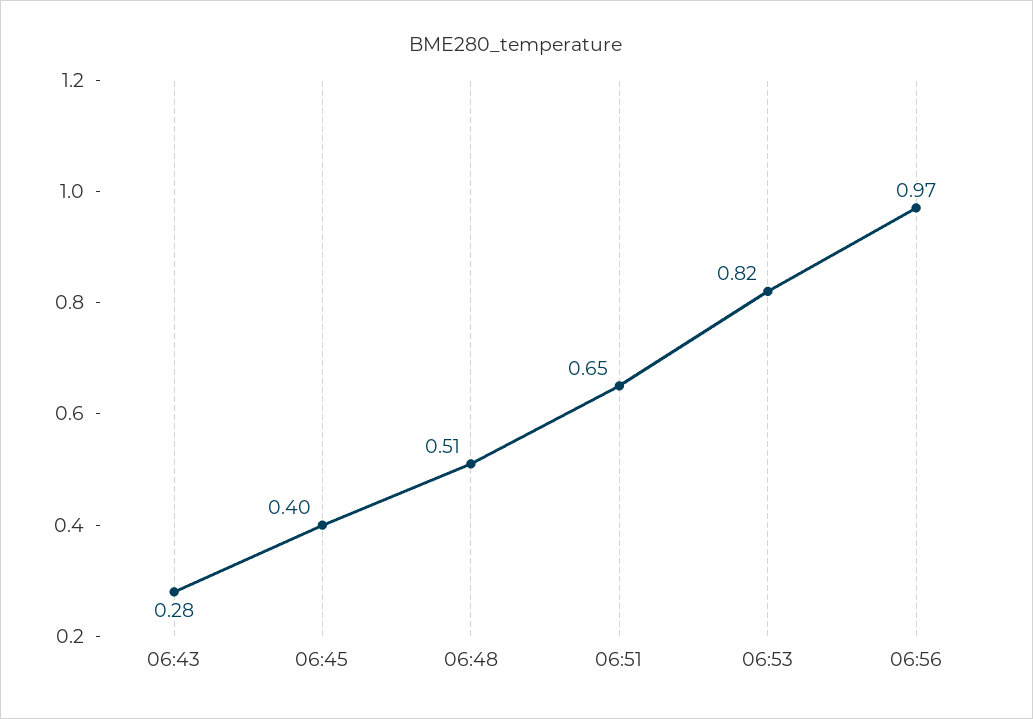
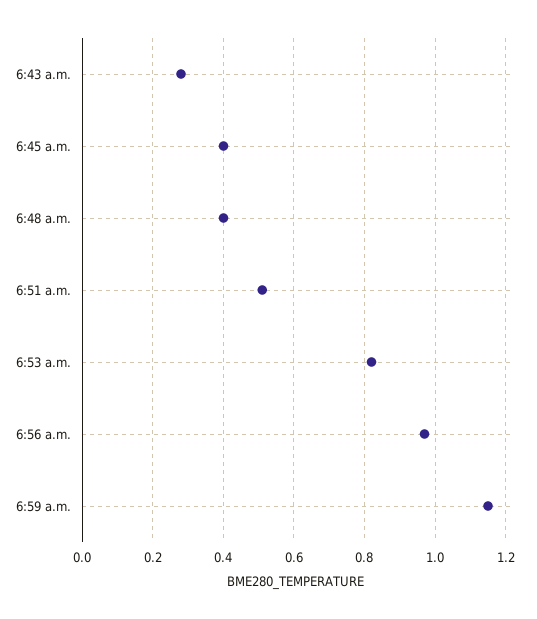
06:48: 0.51 -> 0.4
06:51: 0.65 -> 0.5
6:59 a.m.: none -> 1.15

